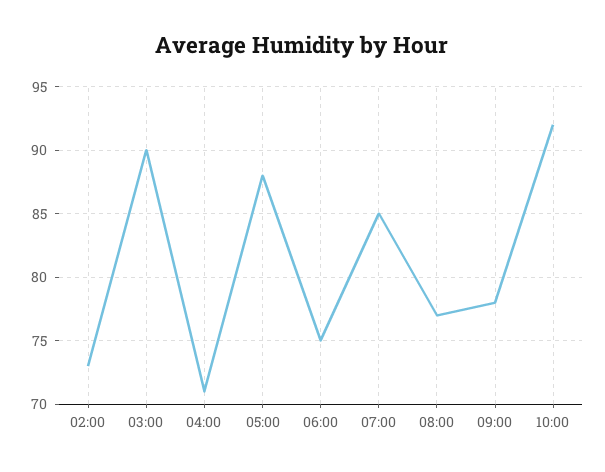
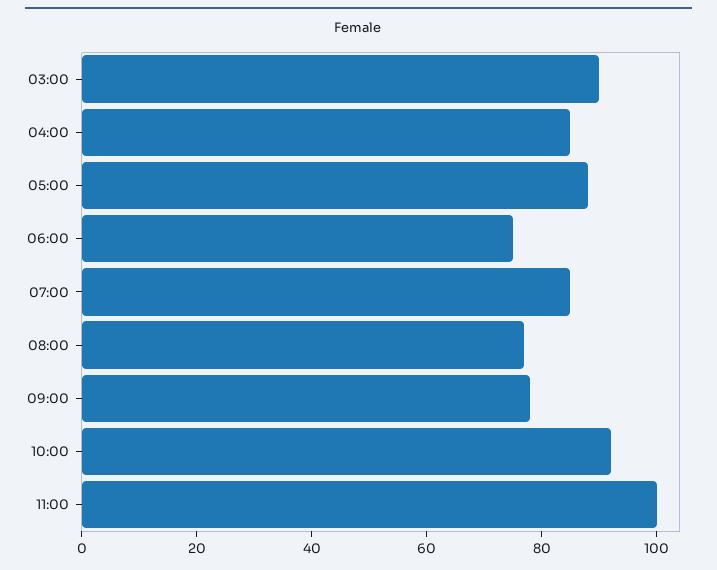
02:00: 73 -> none
04:00: 71 -> 85
11:00: none -> 100

